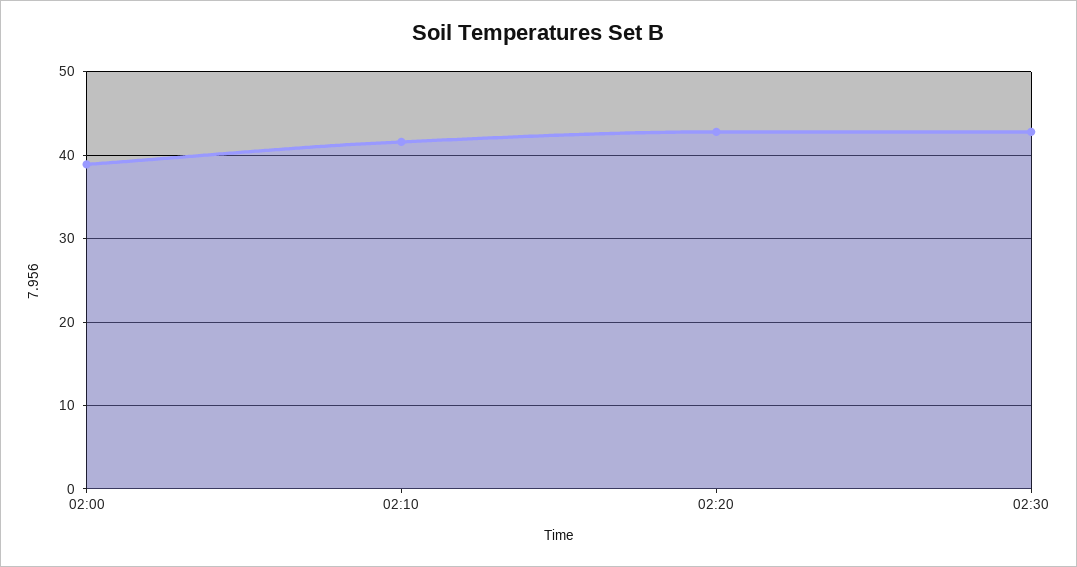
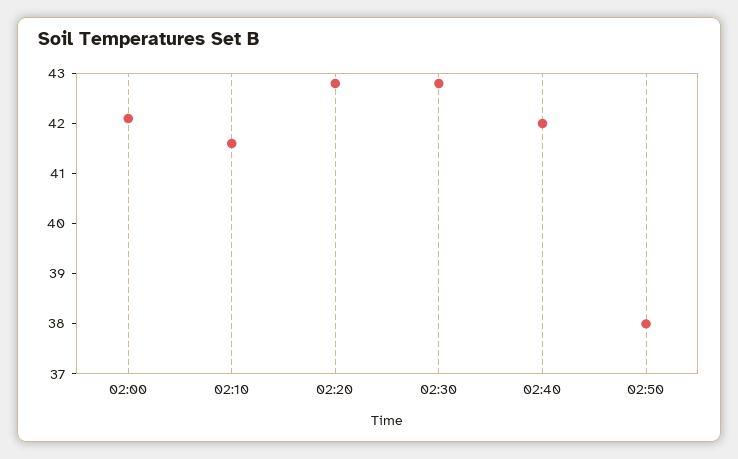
02:00: 39 -> 42
02:40: none -> 42
02:50: none -> 38

